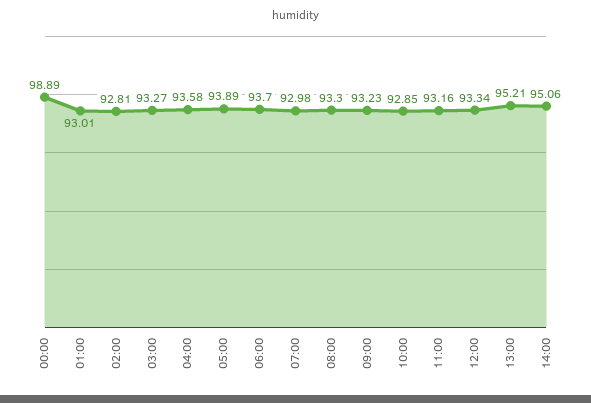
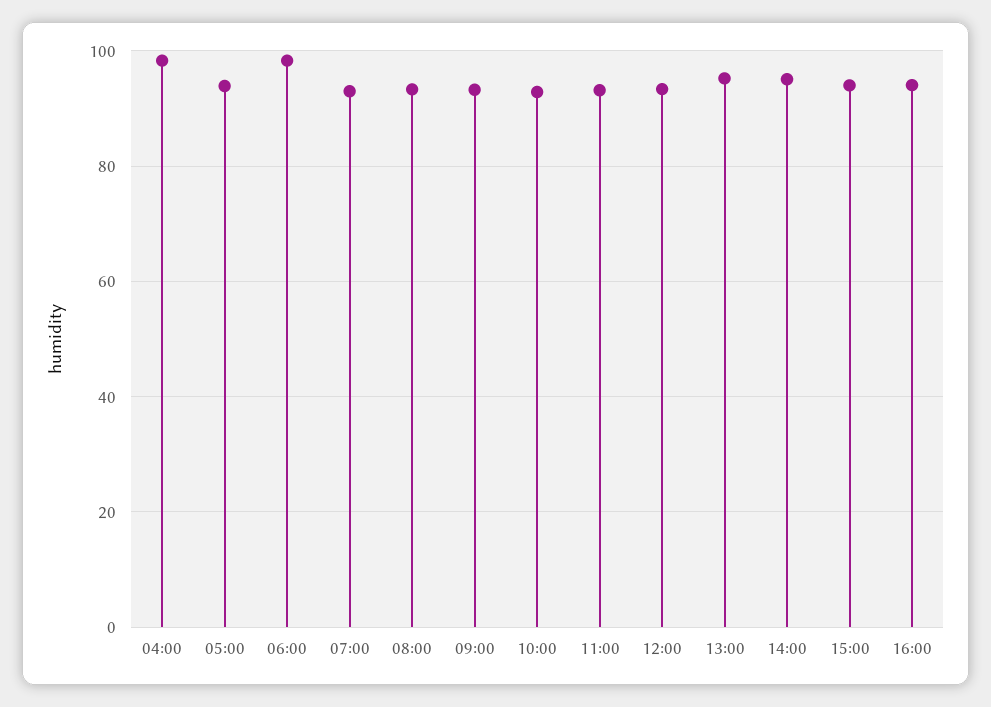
00:00: 98.89 -> none
01:00: 93.01 -> none
02:00: 92.81 -> none
03:00: 93.27 -> none
04:00: 93.58 -> 98
06:00: 93.7 -> 98
15:00: none -> 94
16:00: none -> 94

